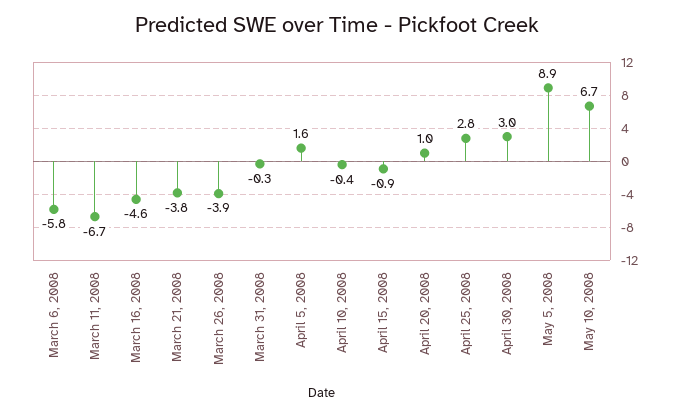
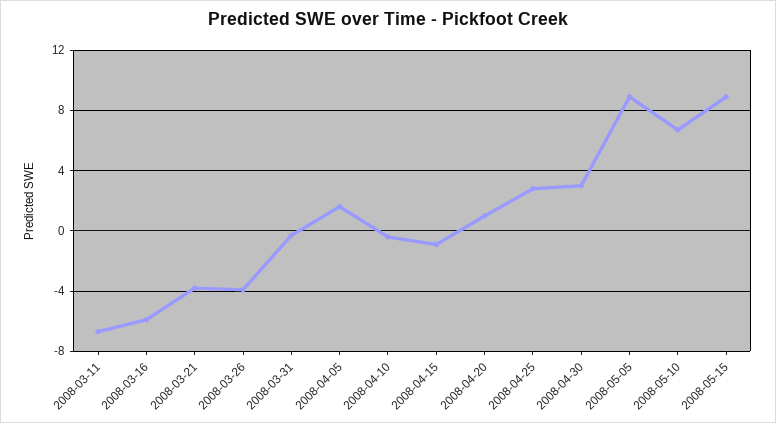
March 6, 2008: -5.8 -> none
March 16, 2008: -4.6 -> -6
2008-05-15: none -> 9

